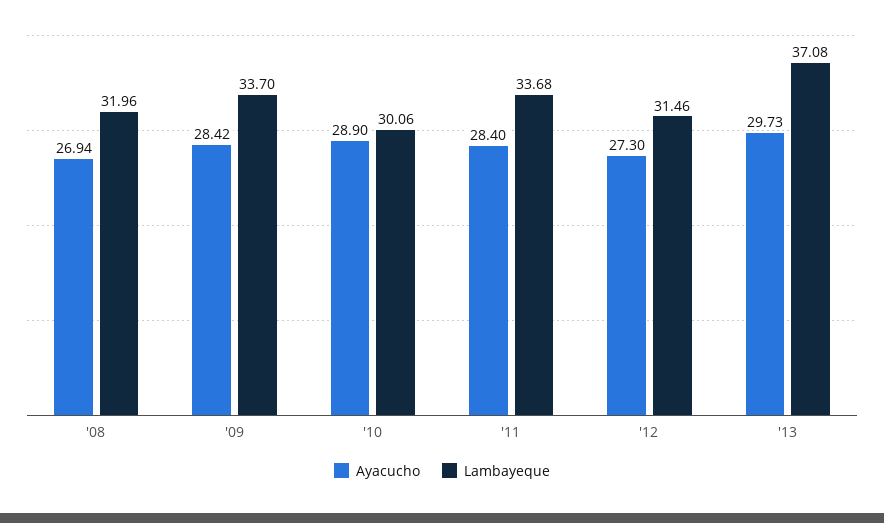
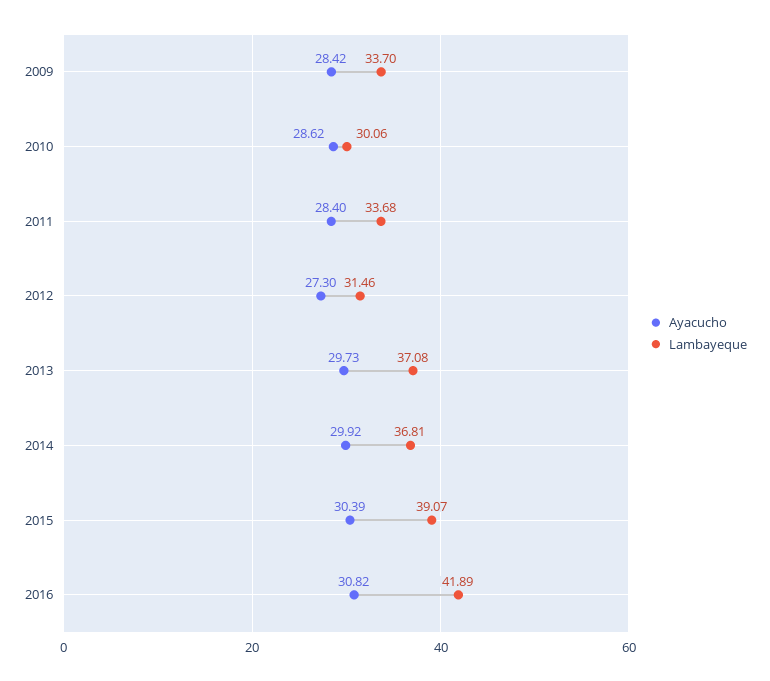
Ayacucho, '08: 26.94 -> none
Lambayeque, '08: 31.96 -> none
Ayacucho, '10: 28.9 -> 28.62
Ayacucho, 2014: none -> 29.92
Lambayeque, 2014: none -> 36.81
Ayacucho, 2015: none -> 30.39
Lambayeque, 2015: none -> 39.07
Ayacucho, 2016: none -> 30.82
Lambayeque, 2016: none -> 41.89

